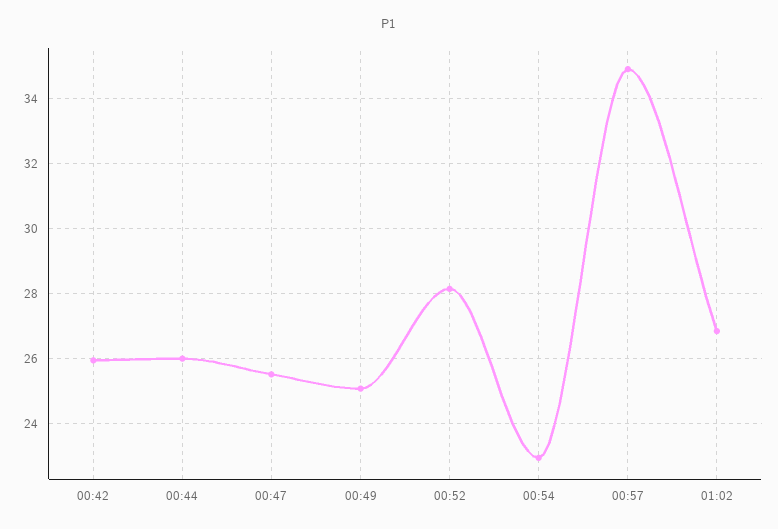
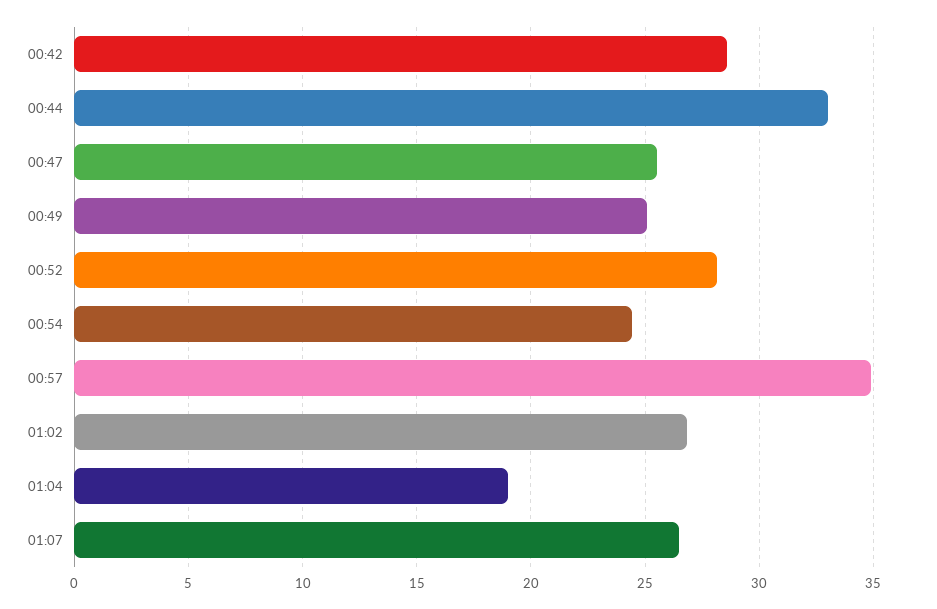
00:42: 26 -> 28.5
00:44: 26 -> 33
00:54: 23 -> 24.5
01:04: none -> 19
01:07: none -> 26.5

